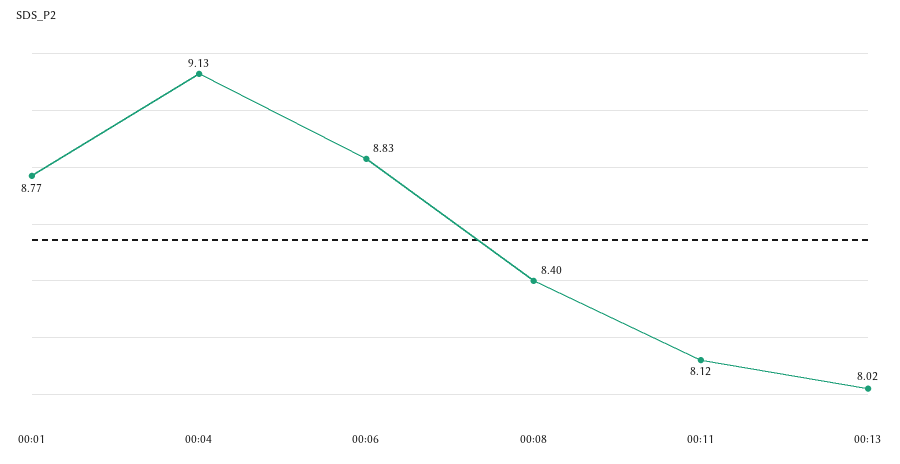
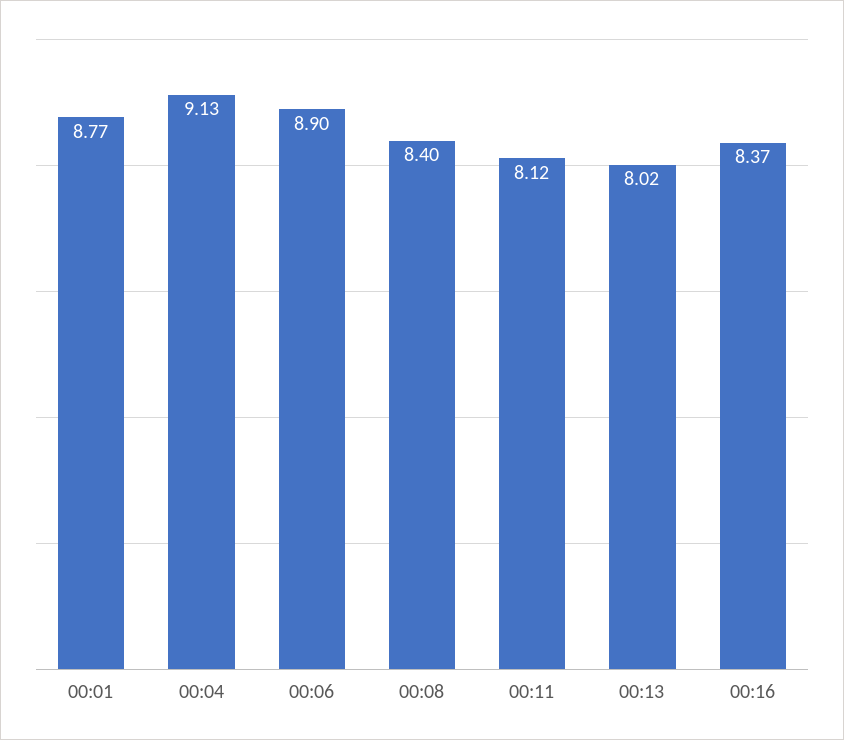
00:06: 8.83 -> 8.9
00:16: none -> 8.37

